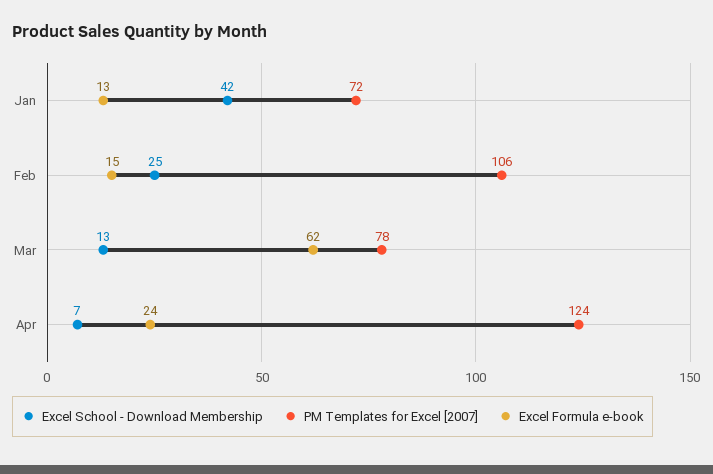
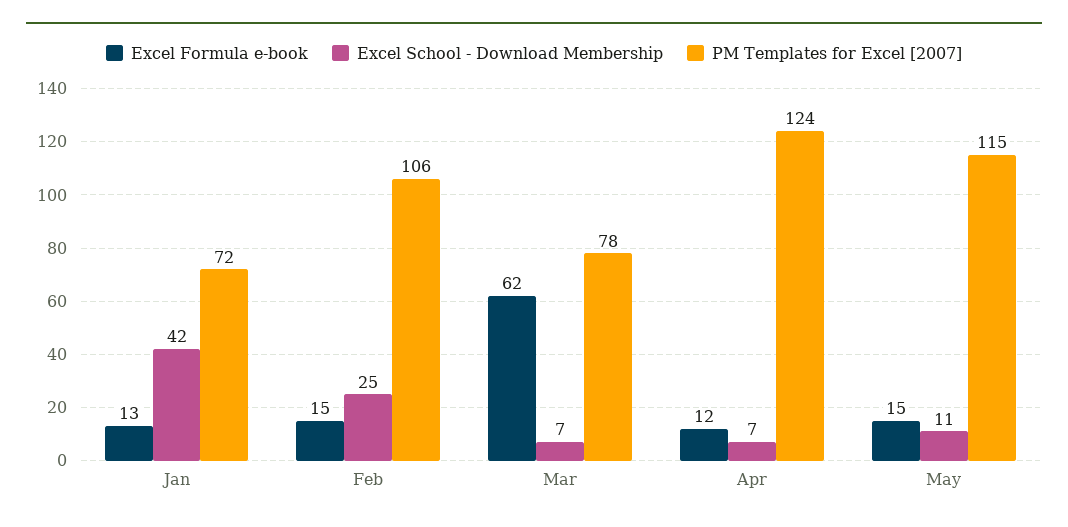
Excel School - Download Membership, Mar: 13 -> 7
Excel Formula e-book, Apr: 24 -> 12
Excel Formula e-book, May: none -> 15
Excel School - Download Membership, May: none -> 11
PM Templates for Excel [2007], May: none -> 115

